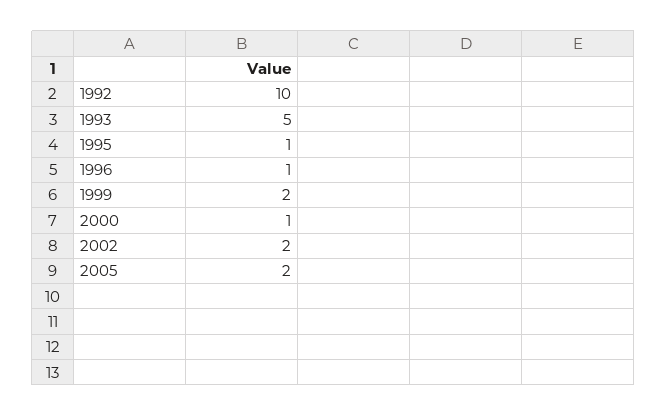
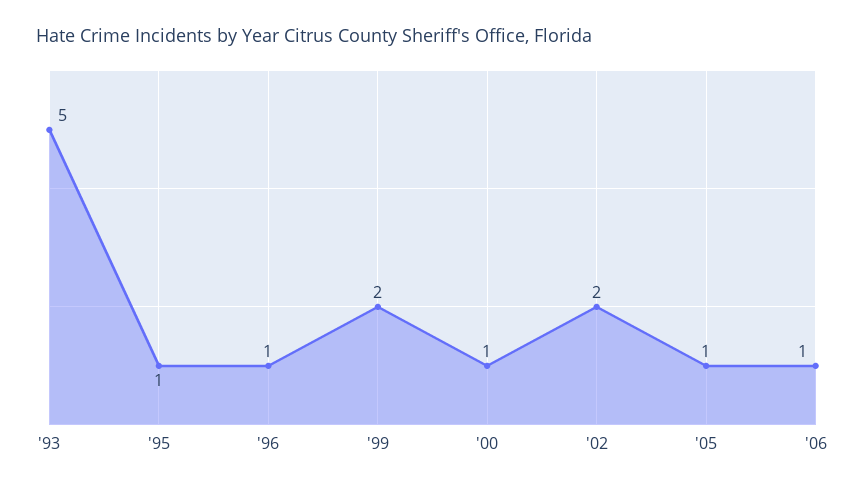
1992: 10 -> none
2005: 2 -> 1
'06: none -> 1

